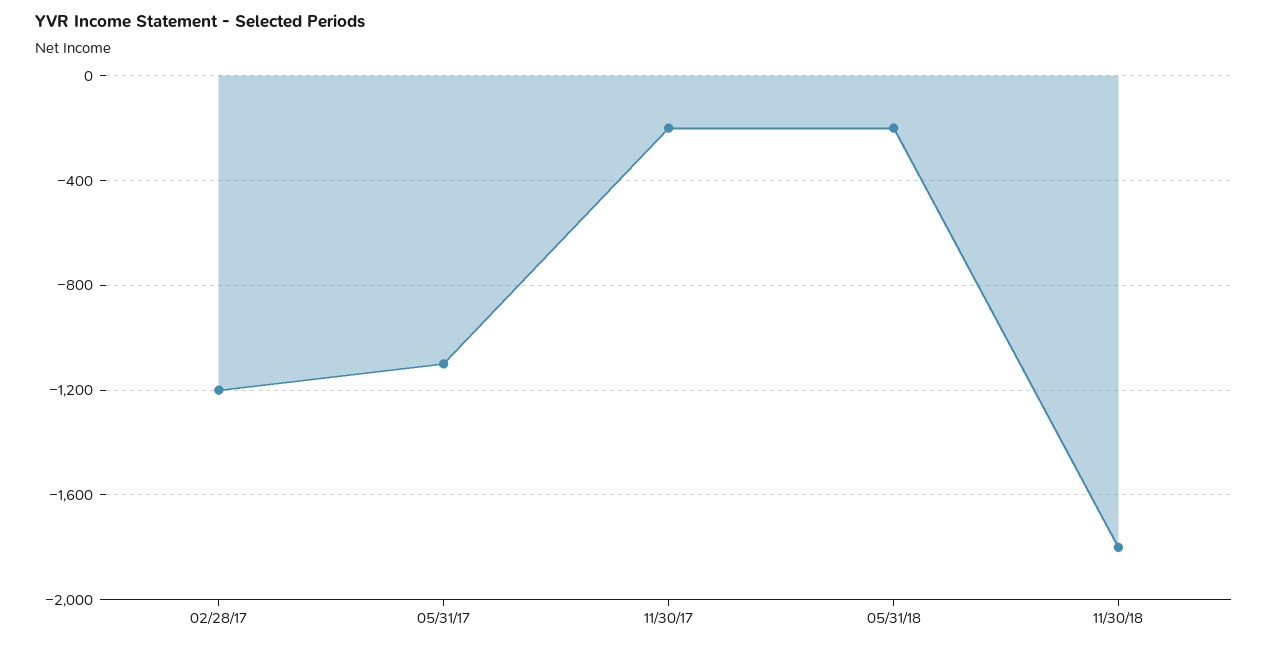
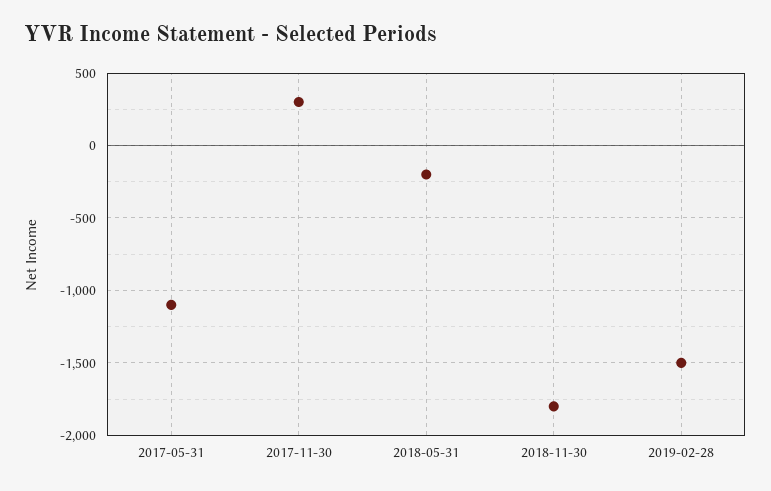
02/28/17: -1200 -> none
11/30/17: -200 -> 300
2019-02-28: none -> -1500

